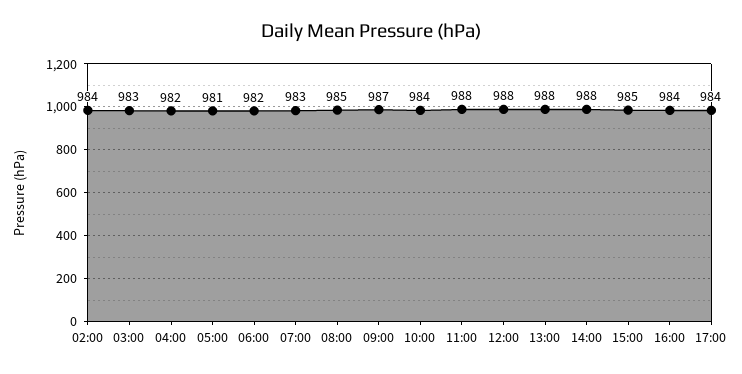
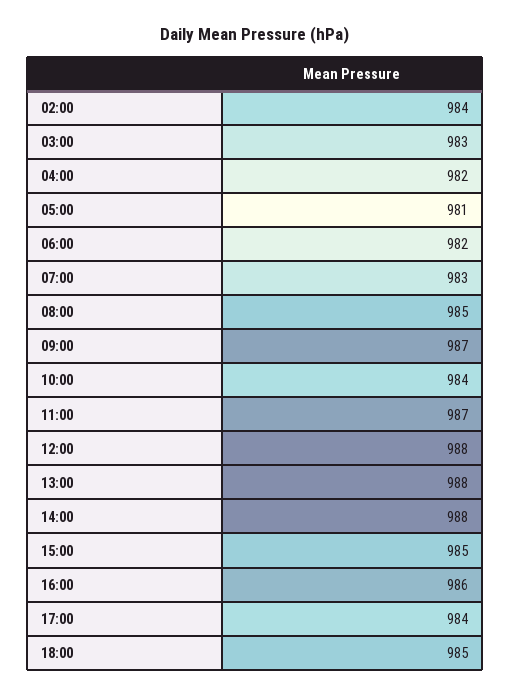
11:00: 988 -> 987
16:00: 984 -> 986
18:00: none -> 985

